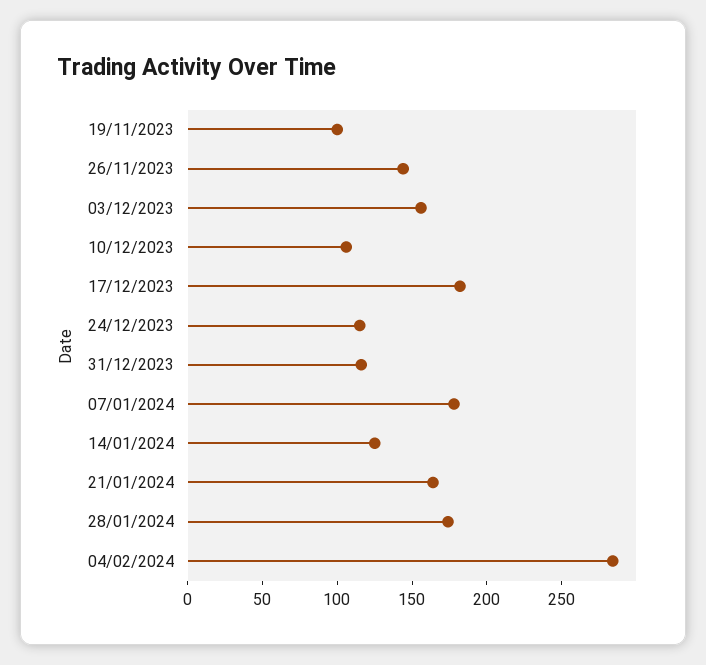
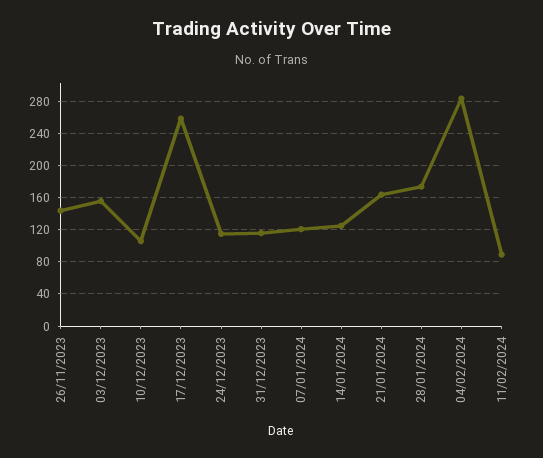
19/11/2023: 100 -> none
17/12/2023: 180 -> 260
07/01/2024: 180 -> 120
11/02/2024: none -> 90

